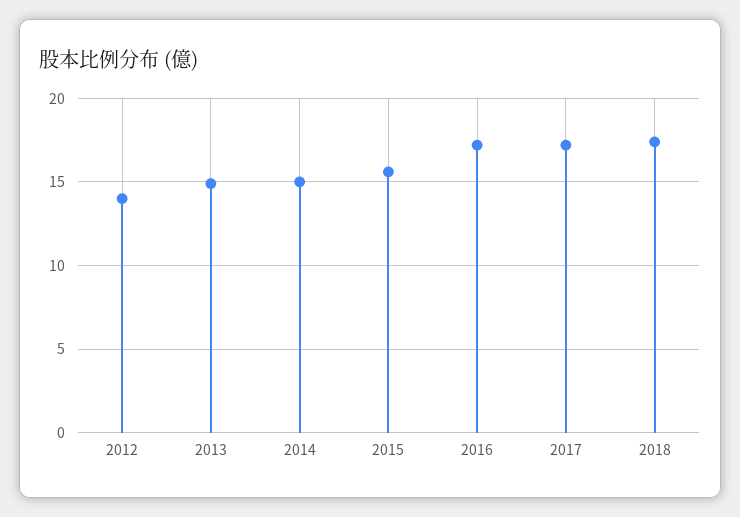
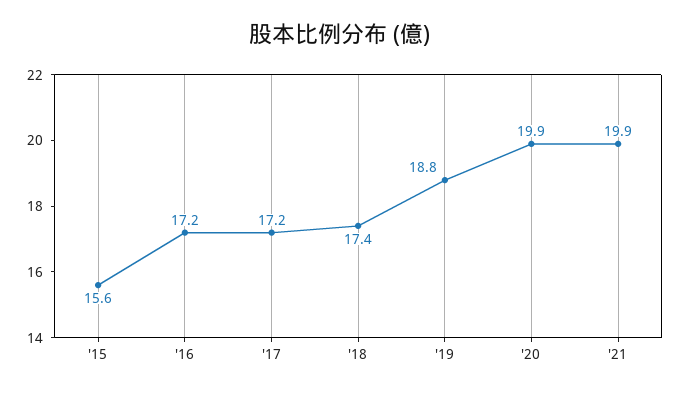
2012: 14 -> none
2013: 15 -> none
2014: 15 -> none
'19: none -> 18.8
'20: none -> 19.9
'21: none -> 19.9

